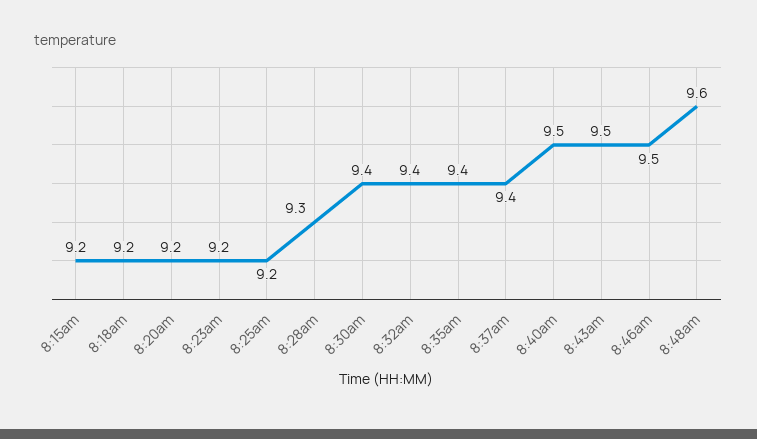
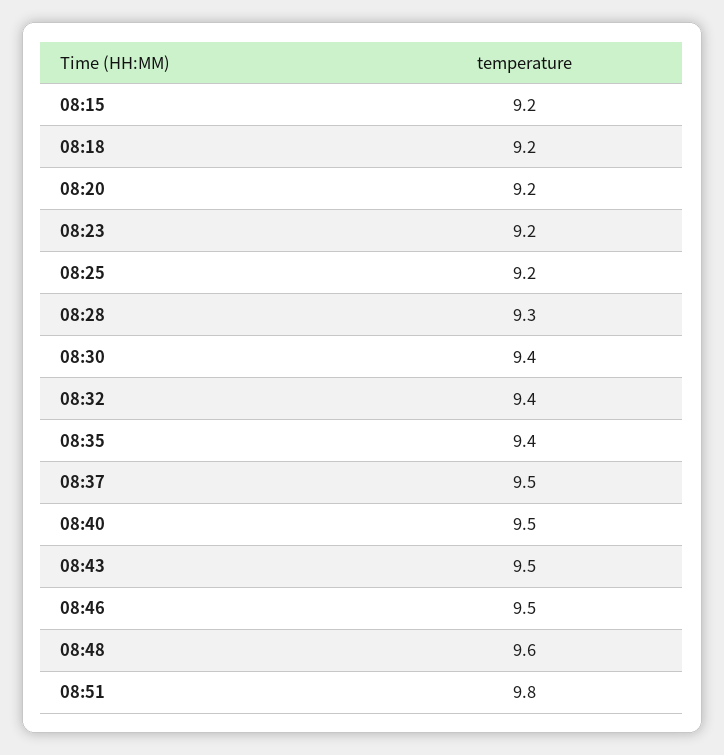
8:37am: 9.4 -> 9.5
08:51: none -> 9.8

